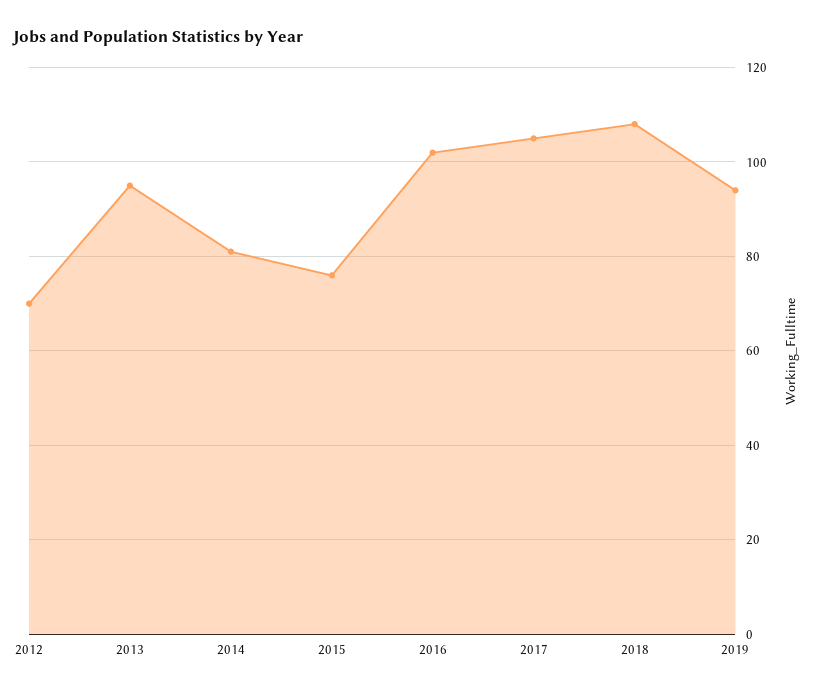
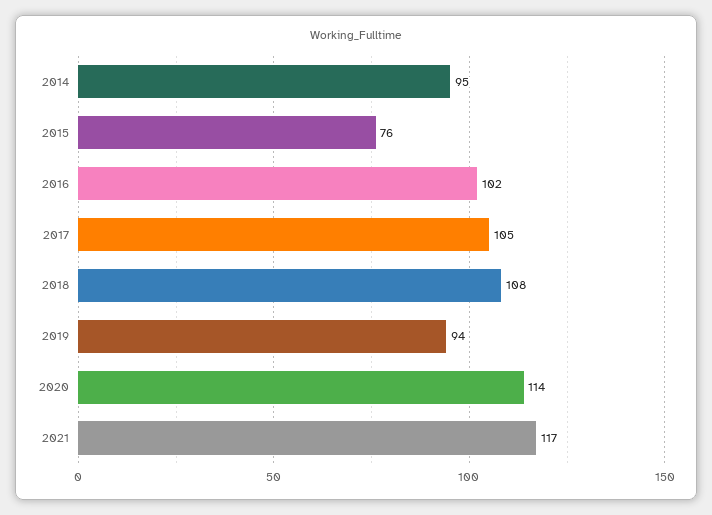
2012: 70 -> none
2013: 95 -> none
2014: 80 -> 95
2020: none -> 114
2021: none -> 117

